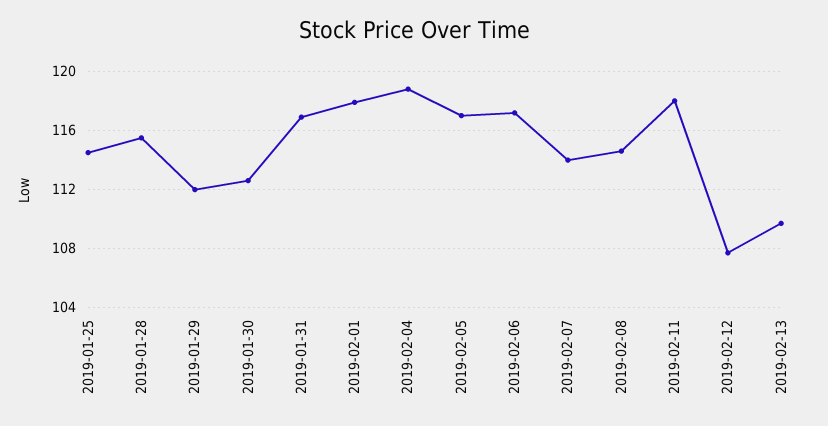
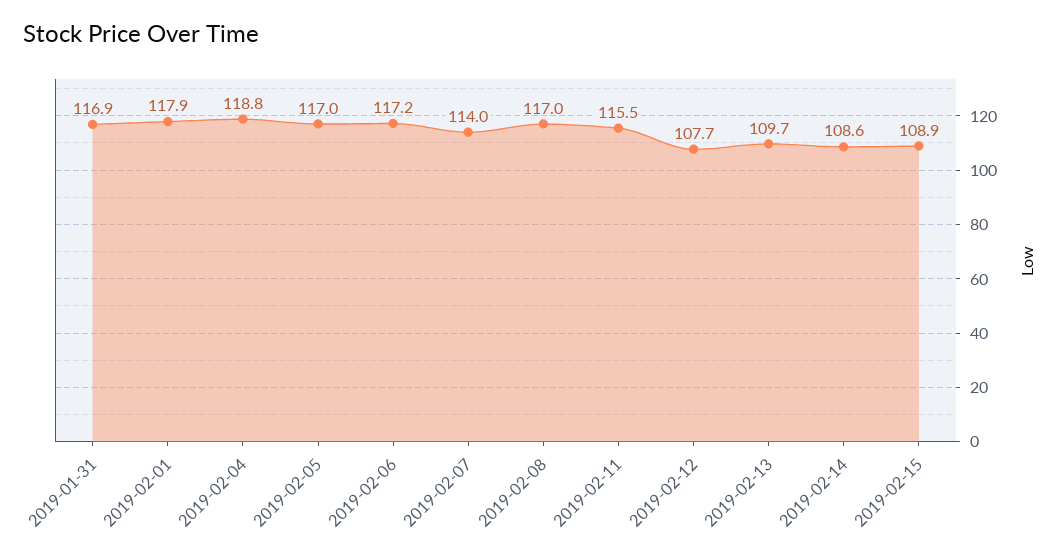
2019-01-25: 114.5 -> none
2019-01-28: 115.5 -> none
2019-01-29: 112 -> none
2019-01-30: 112.5 -> none
2019-02-08: 114.5 -> 117
2019-02-11: 118 -> 115.5
2019-02-14: none -> 108.6
2019-02-15: none -> 108.9

